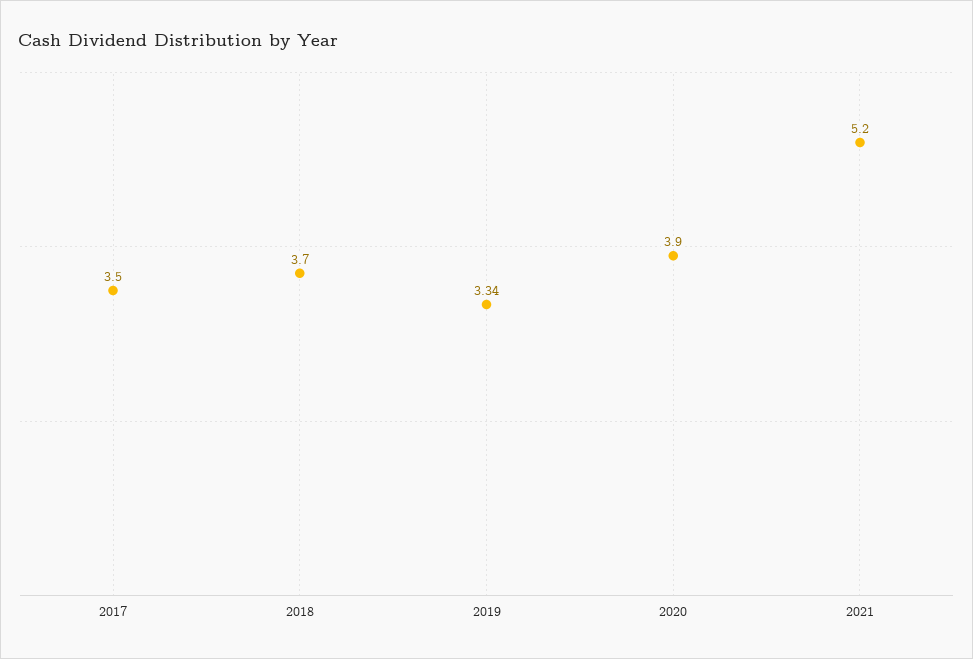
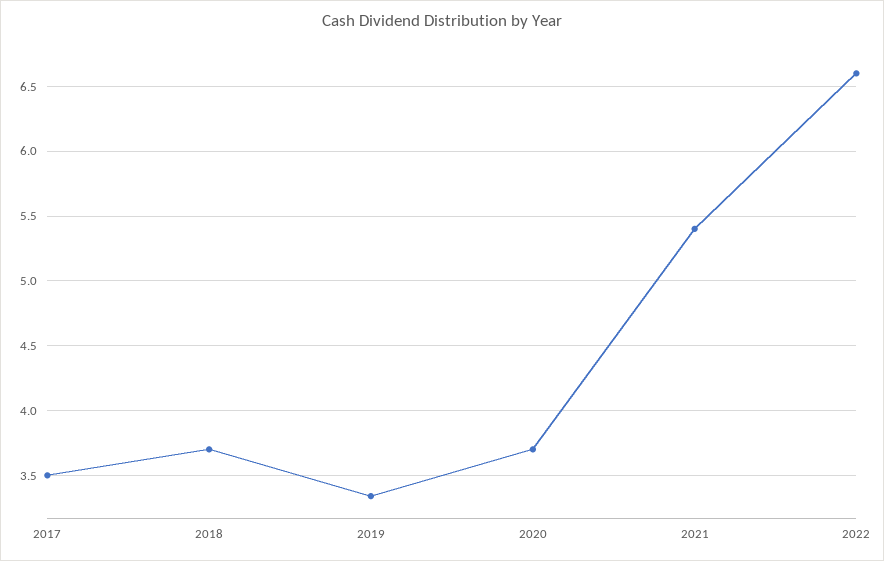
2020: 3.9 -> 3.7
2021: 5.2 -> 5.4
2022: none -> 6.6

